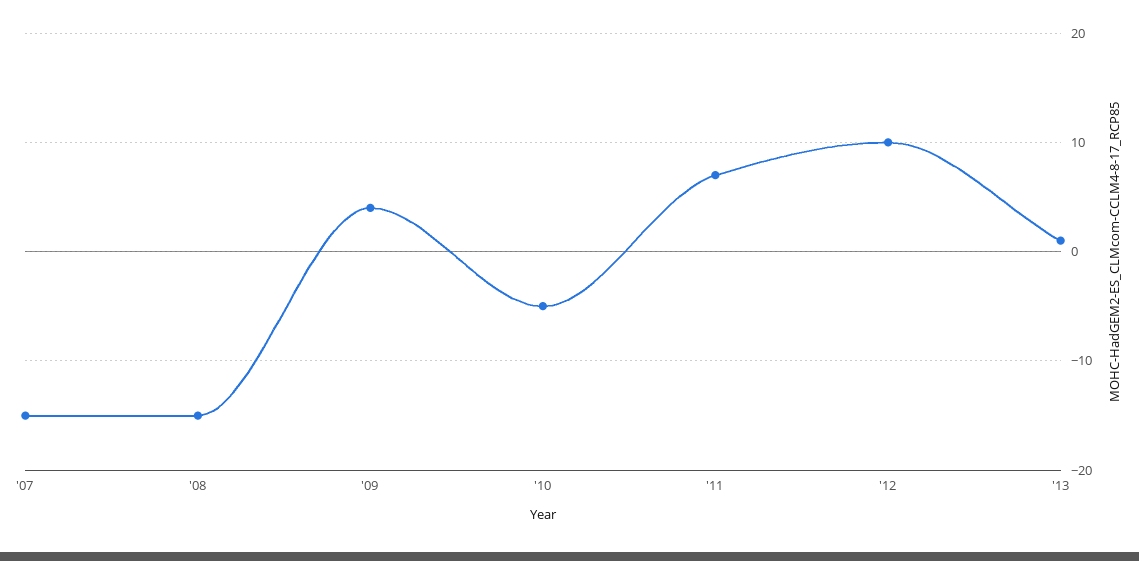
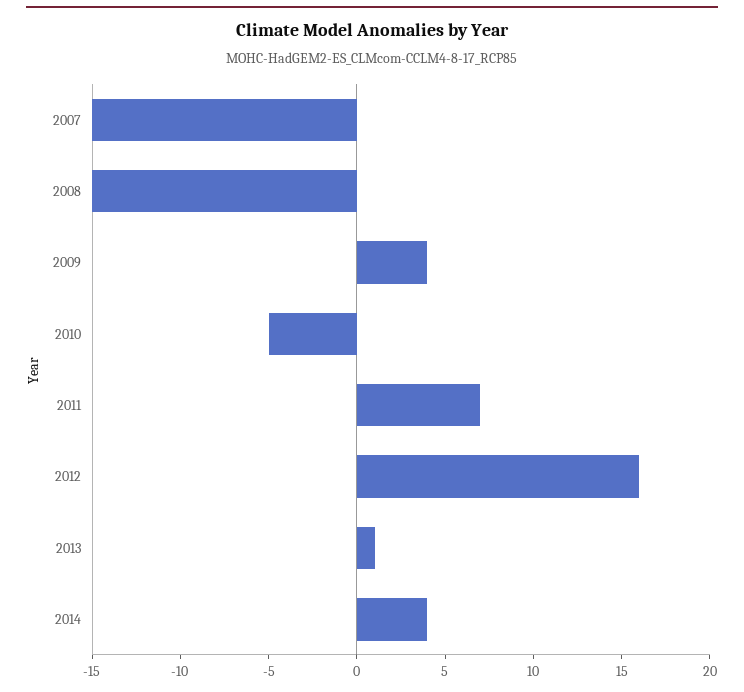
'12: 10 -> 16
2014: none -> 4

